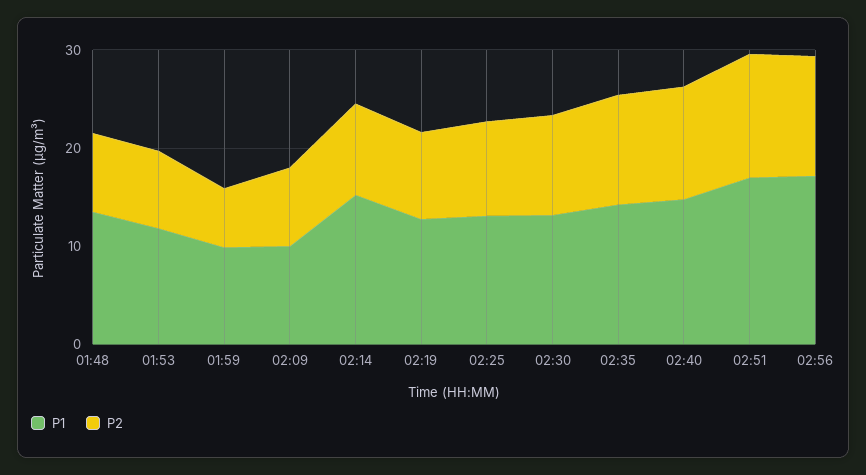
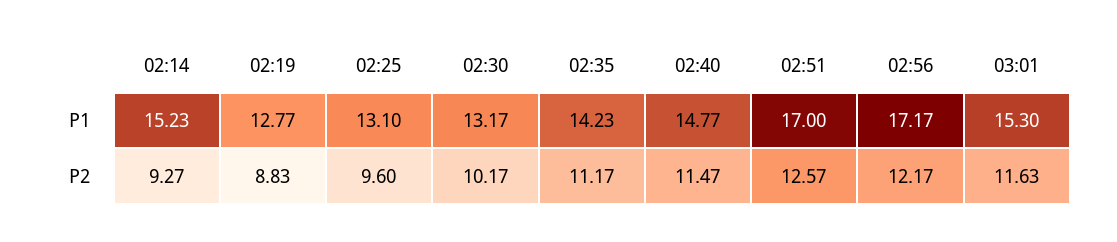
P1, 01:48: 14 -> none
P2, 01:48: 8 -> none
P1, 01:53: 12 -> none
P2, 01:53: 8 -> none
P1, 01:59: 10 -> none
P2, 01:59: 6 -> none
P1, 02:09: 10 -> none
P2, 02:09: 8 -> none
P1, 03:01: none -> 15.3
P2, 03:01: none -> 11.63

